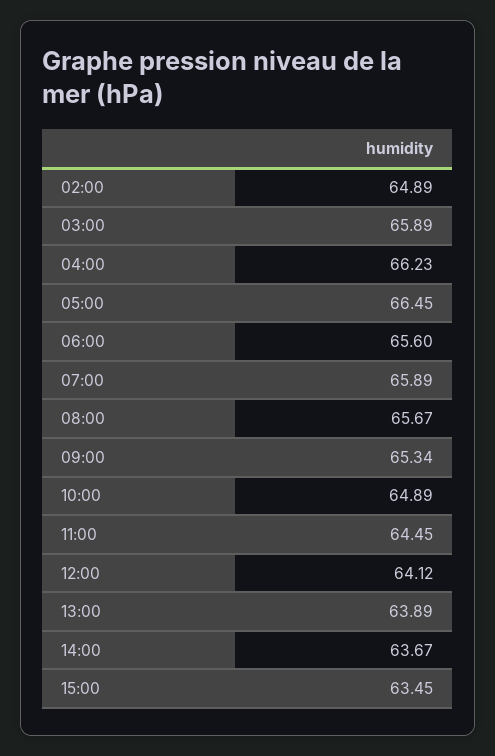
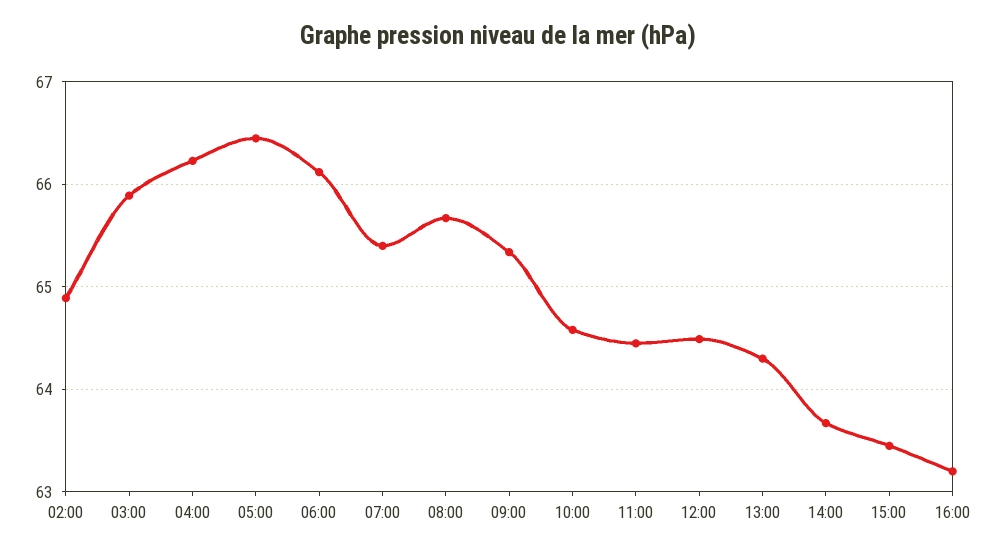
06:00: 65.6 -> 66.1
07:00: 65.89 -> 65.4
10:00: 64.89 -> 64.6
12:00: 64.12 -> 64.5
13:00: 63.89 -> 64.3
16:00: none -> 63.2

